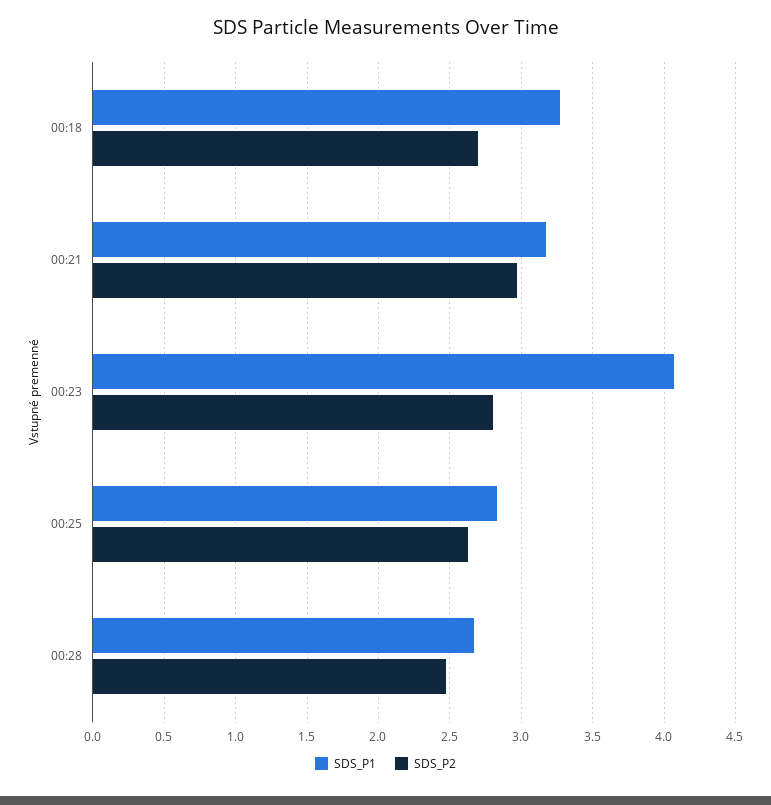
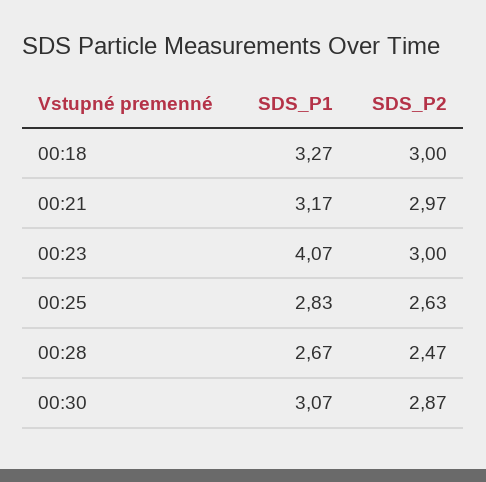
SDS_P2, 00:18: 2.7 -> 3
SDS_P2, 00:23: 2.8 -> 3
SDS_P1, 00:30: none -> 3.07
SDS_P2, 00:30: none -> 2.87

